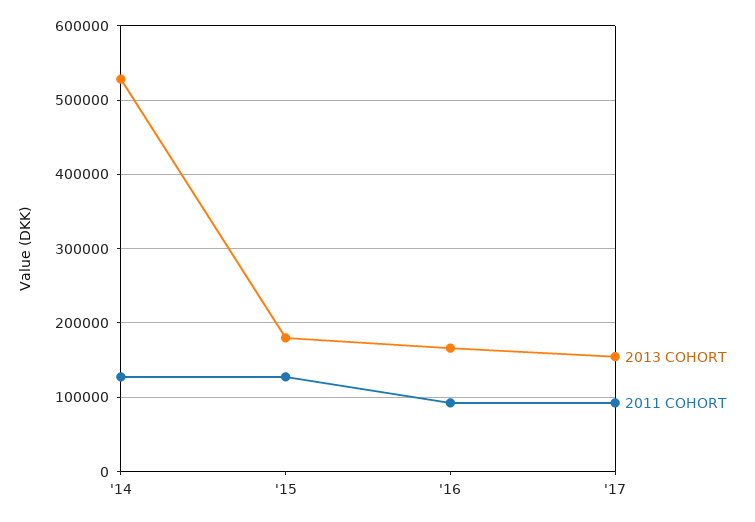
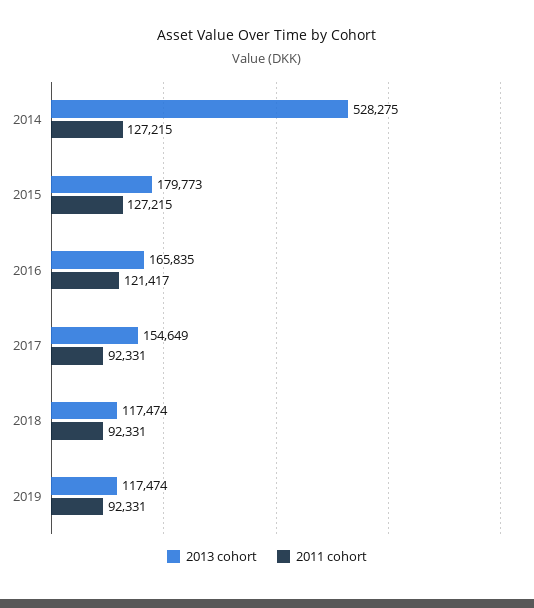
2011 COHORT, '16: 90000 -> 121417
2013 COHORT, 2018: none -> 117474
2011 COHORT, 2018: none -> 92331
2013 COHORT, 2019: none -> 117474
2011 COHORT, 2019: none -> 92331

